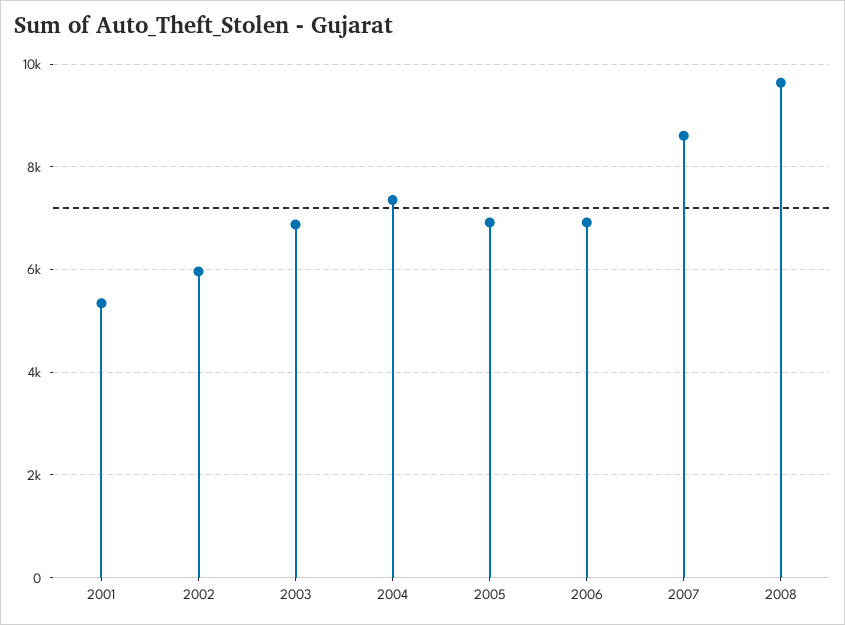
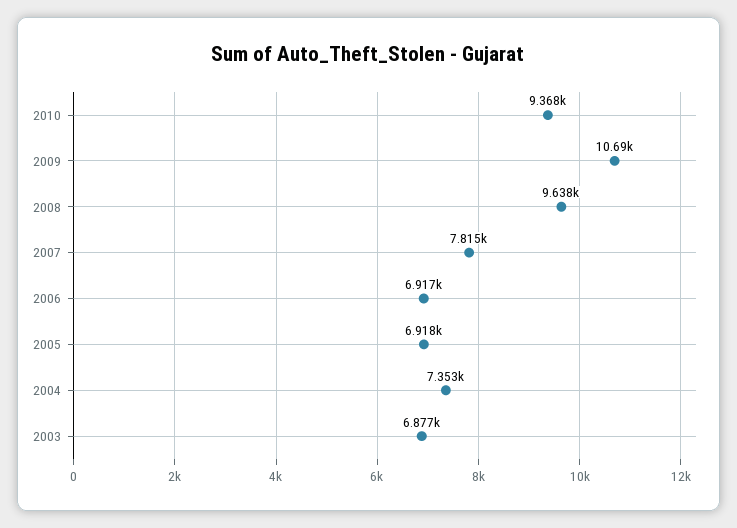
2001: 5400 -> none
2002: 6000 -> none
2007: 8600 -> 7815
2010: none -> 9368
2009: none -> 10690

